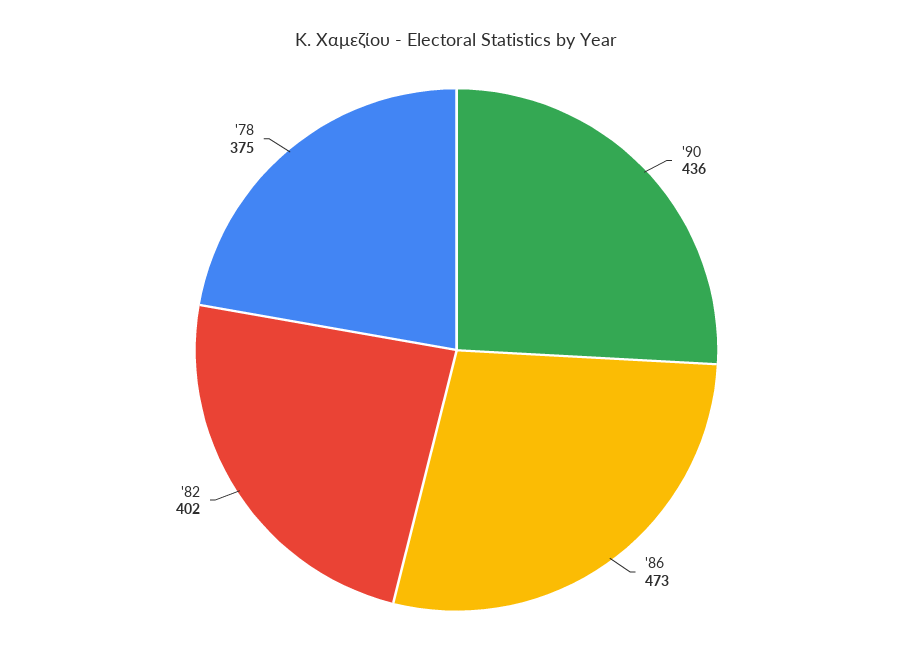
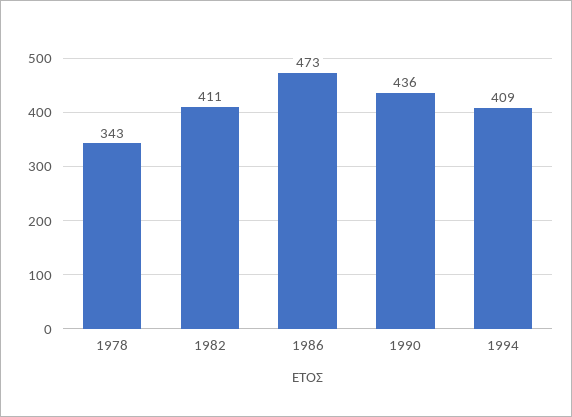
'82: 402 -> 411
'78: 375 -> 343
1994: none -> 409

